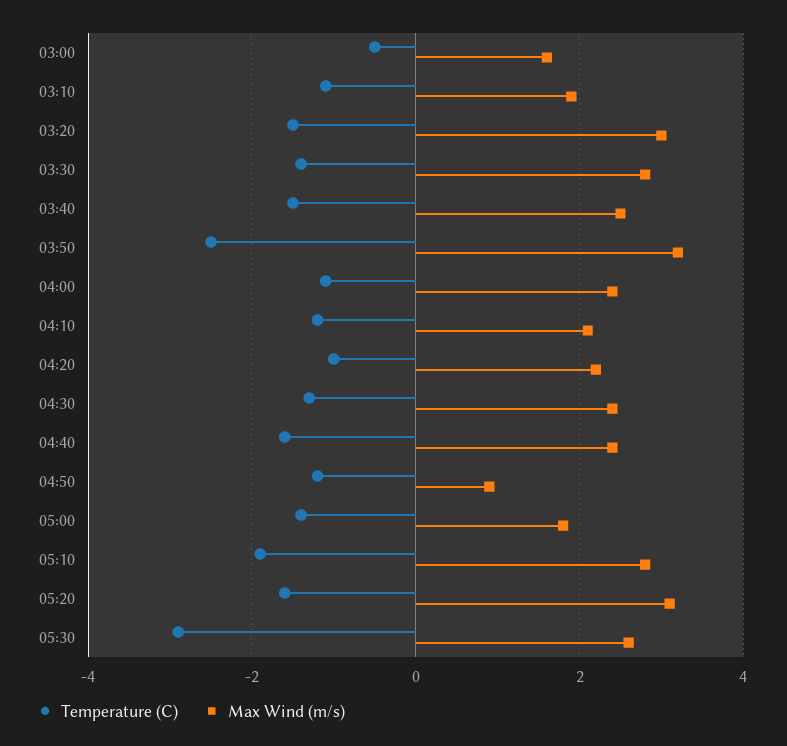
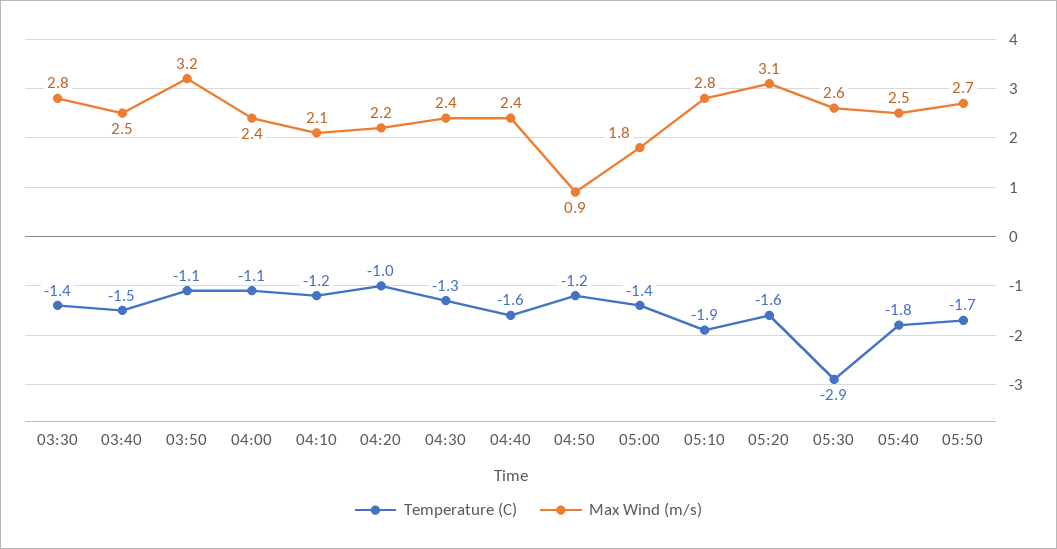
Temperature (C), 03:00: -0.5 -> none
Max Wind (m/s), 03:00: 1.5 -> none
Temperature (C), 03:10: -1 -> none
Max Wind (m/s), 03:10: 2 -> none
Temperature (C), 03:20: -1.5 -> none
Max Wind (m/s), 03:20: 3 -> none
Temperature (C), 03:50: -2.5 -> -1.1
Temperature (C), 05:40: none -> -1.8
Max Wind (m/s), 05:40: none -> 2.5
Temperature (C), 05:50: none -> -1.7
Max Wind (m/s), 05:50: none -> 2.7

